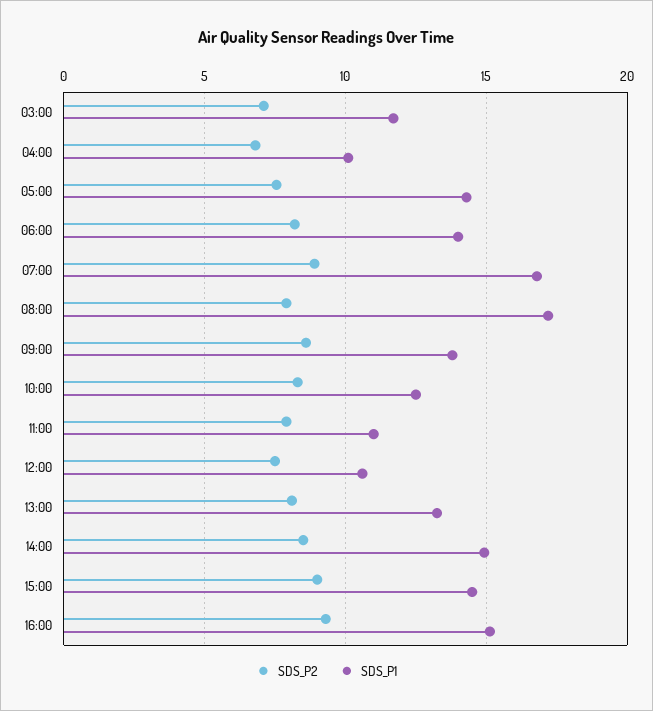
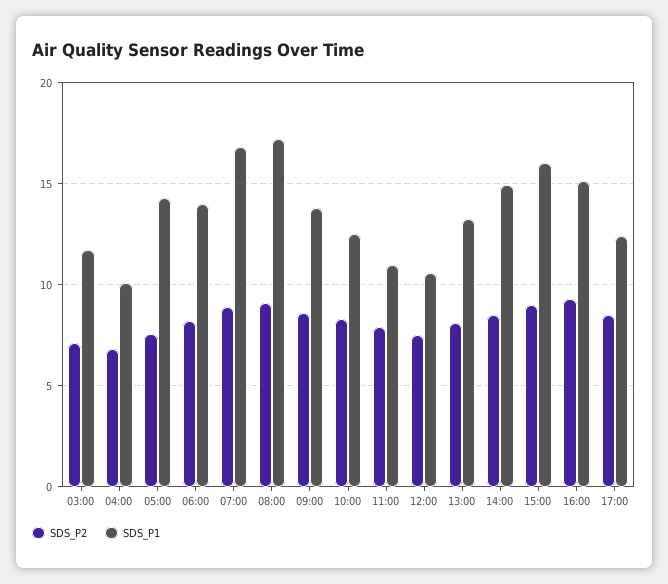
SDS_P2, 08:00: 8 -> 9
SDS_P1, 15:00: 14.5 -> 16
SDS_P2, 17:00: none -> 8.5
SDS_P1, 17:00: none -> 12.5

